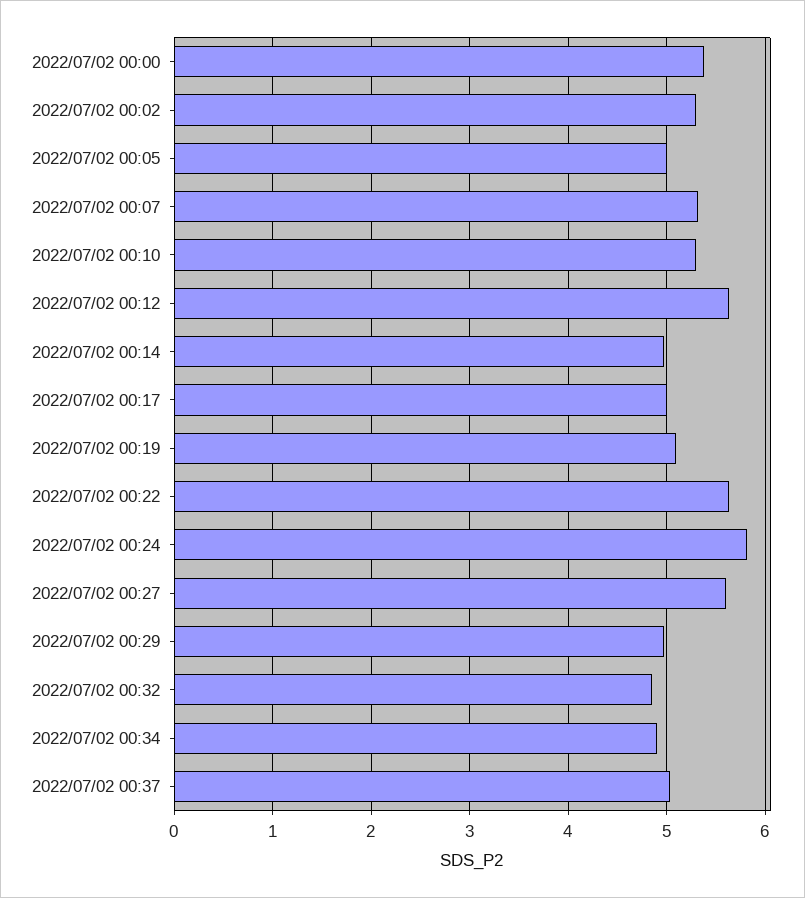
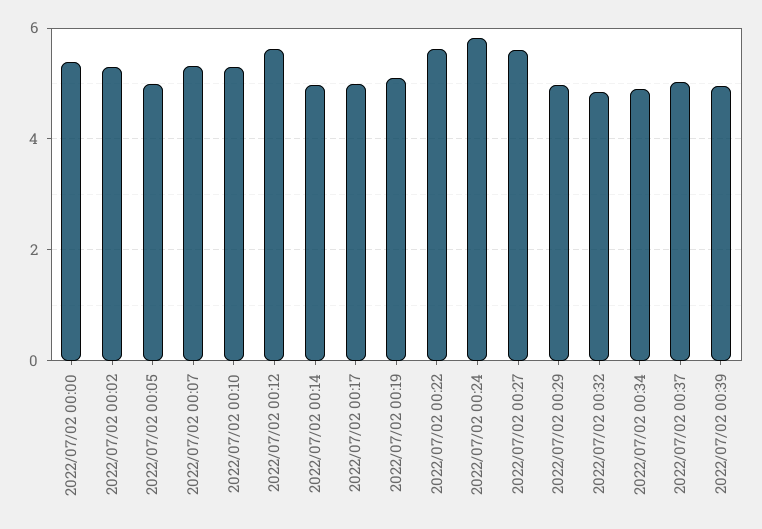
2022/07/02 00:39: none -> 5

